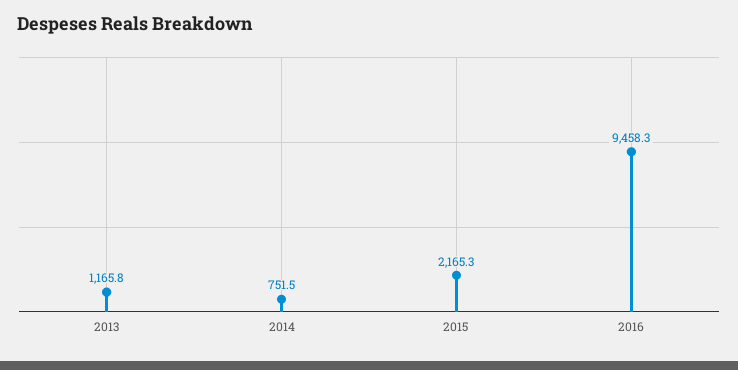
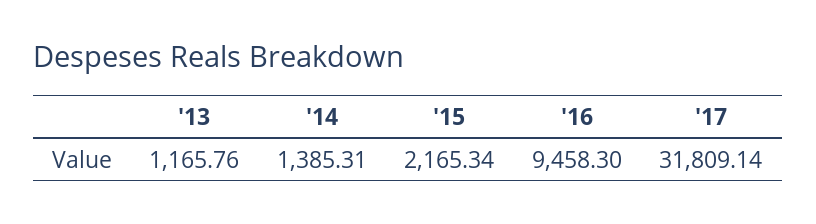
2014: 751.5 -> 1385.31
'17: none -> 31809.14

